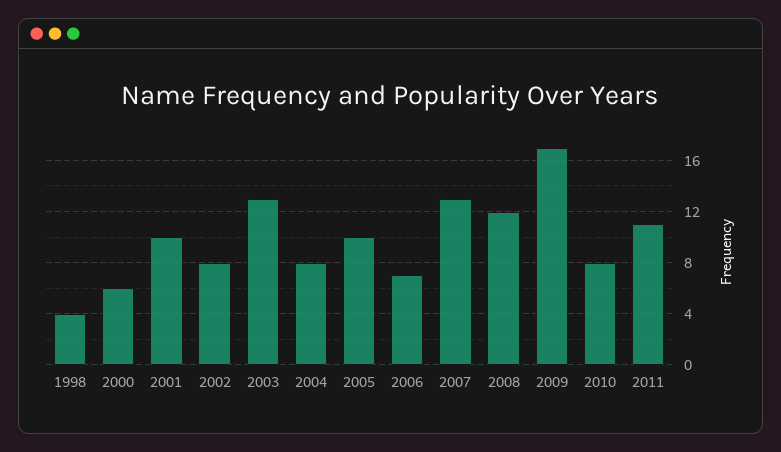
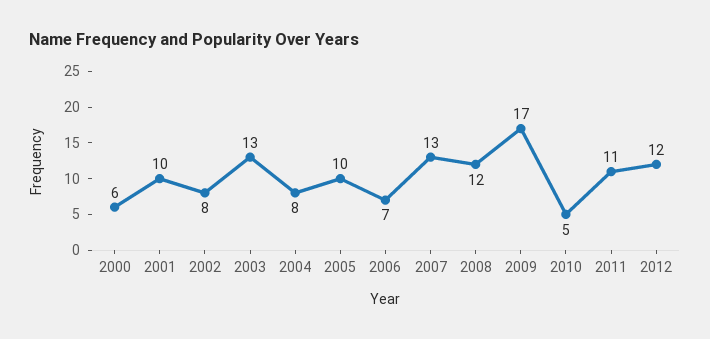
1998: 4 -> none
2010: 8 -> 5
2012: none -> 12

